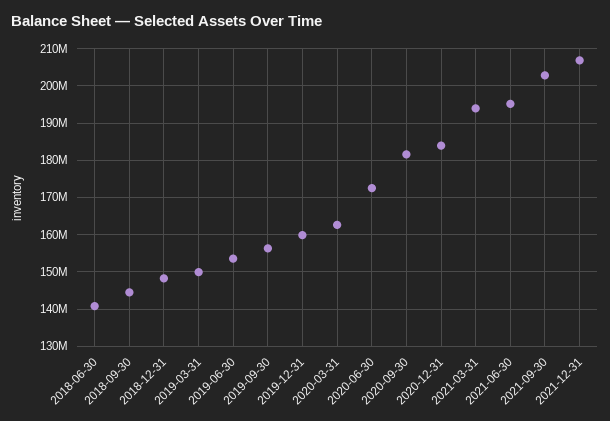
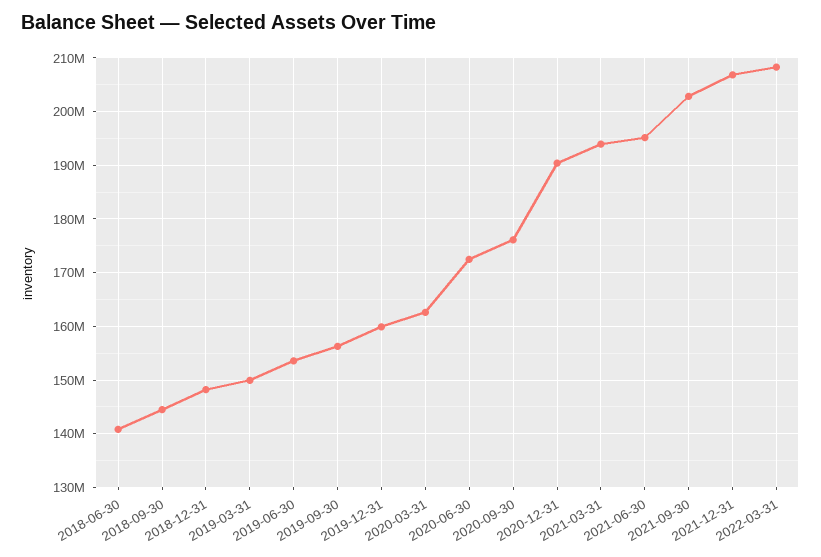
2020-09-30: 182000000 -> 176000000
2020-12-31: 184000000 -> 190000000
2022-03-31: none -> 208000000

